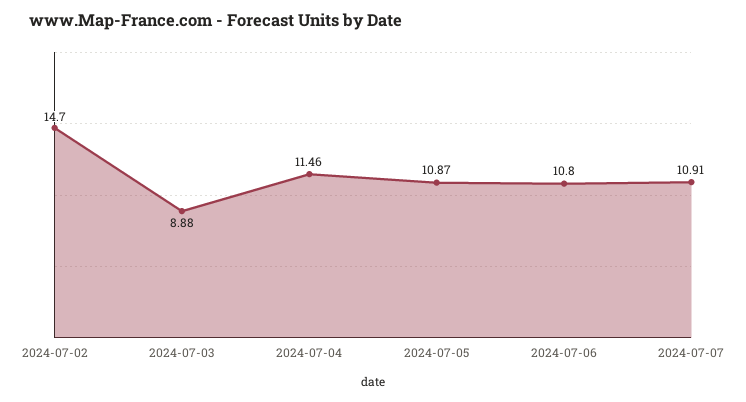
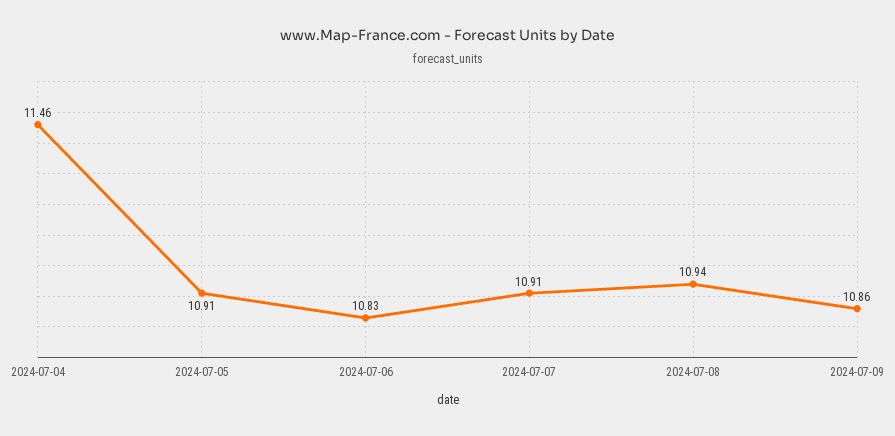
2024-07-02: 14.7 -> none
2024-07-03: 8.88 -> none
2024-07-05: 10.87 -> 10.91
2024-07-06: 10.8 -> 10.83
2024-07-08: none -> 10.94
2024-07-09: none -> 10.86

